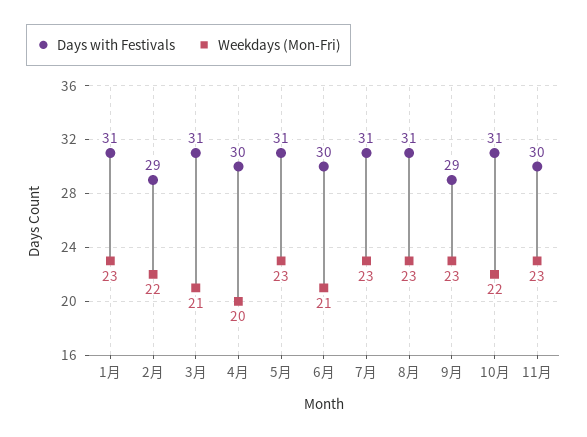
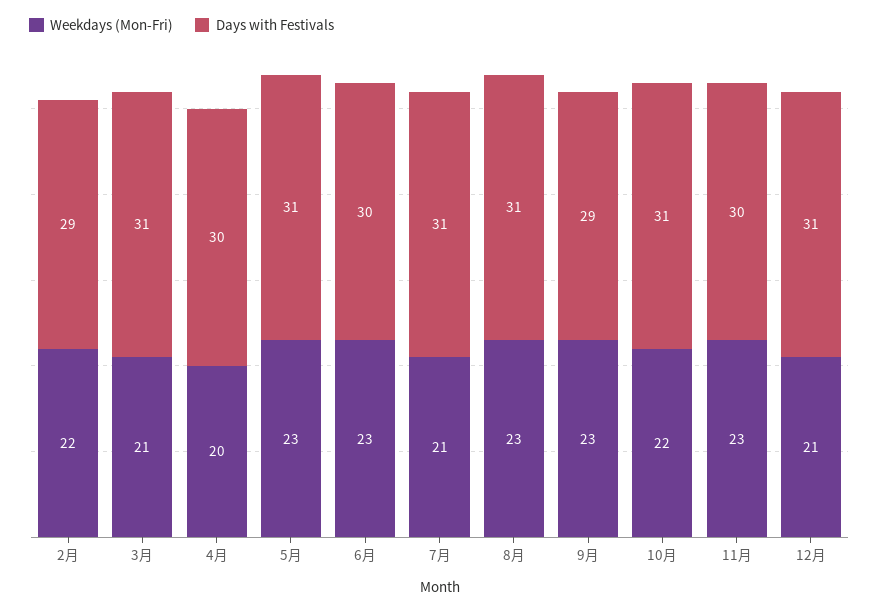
Days with Festivals, 1月: 31 -> none
Weekdays (Mon-Fri), 1月: 23 -> none
Weekdays (Mon-Fri), 6月: 21 -> 23
Weekdays (Mon-Fri), 7月: 23 -> 21
Weekdays (Mon-Fri), 12月: none -> 21
Days with Festivals, 12月: none -> 31

